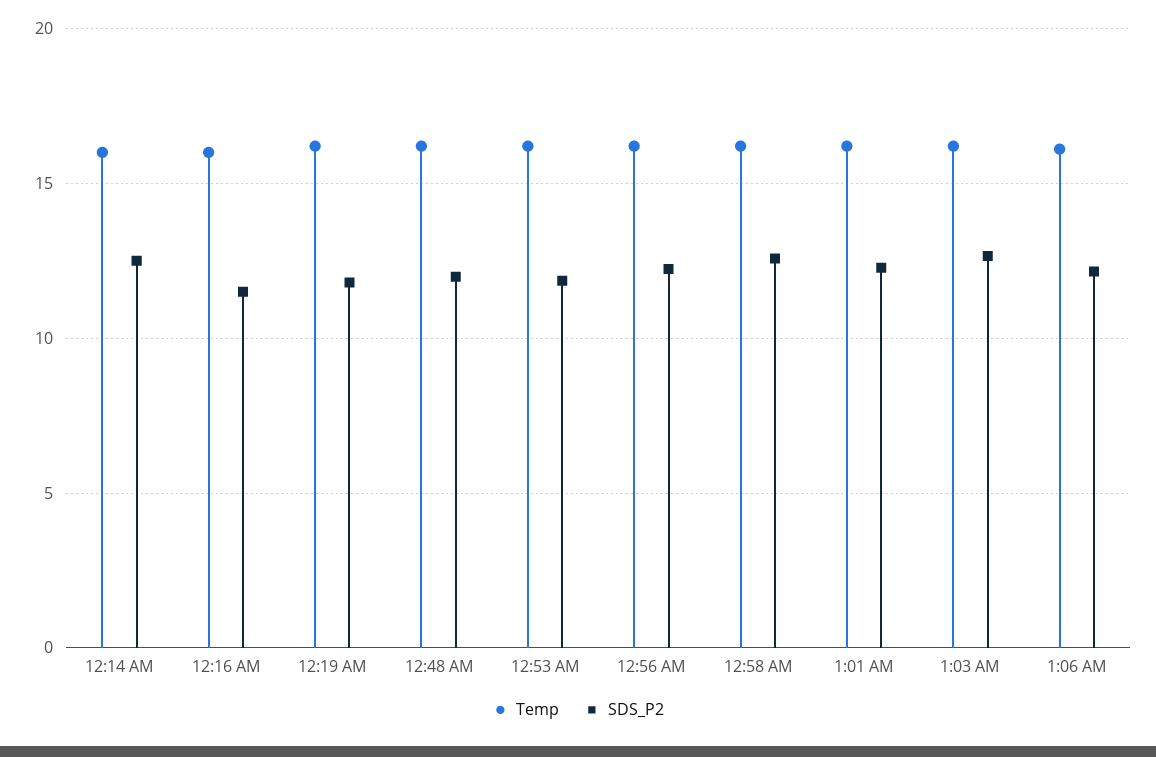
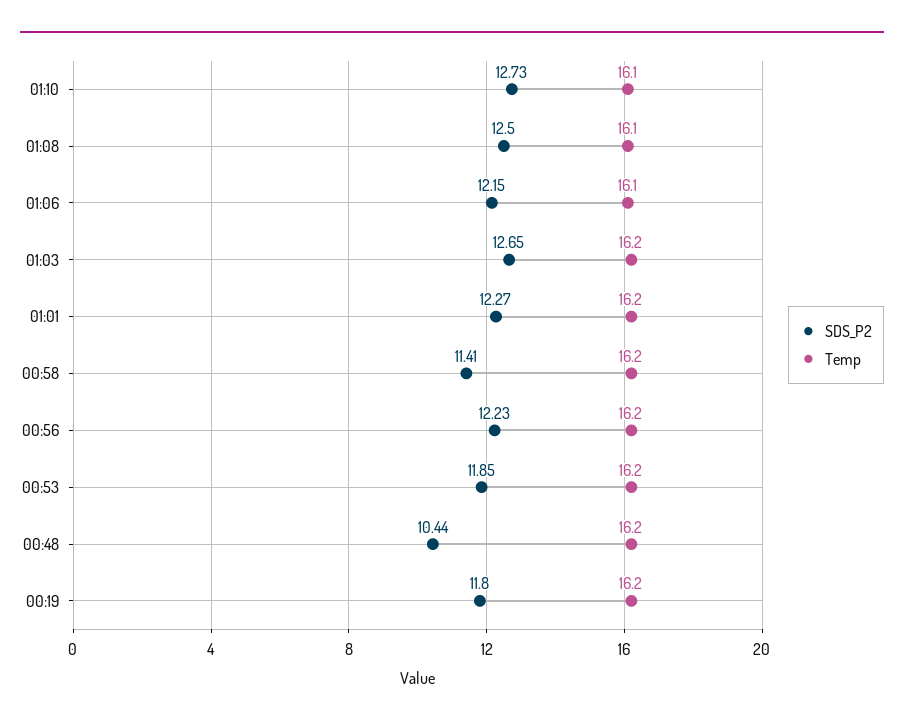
Temp, 12:14 AM: 16 -> none
SDS_P2, 12:14 AM: 12.5 -> none
Temp, 12:16 AM: 16 -> none
SDS_P2, 12:16 AM: 11.5 -> none
SDS_P2, 12:48 AM: 12 -> 10.44
SDS_P2, 12:58 AM: 12.5 -> 11.41
SDS_P2, 01:10: none -> 12.73
Temp, 01:10: none -> 16.1
SDS_P2, 01:08: none -> 12.5
Temp, 01:08: none -> 16.1

